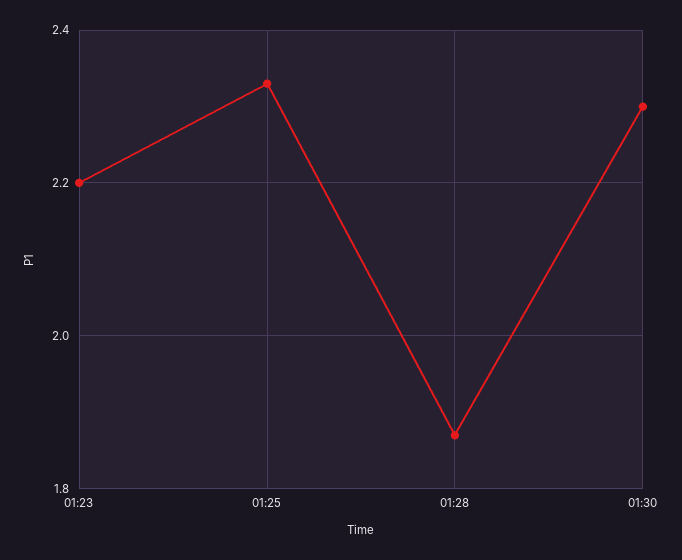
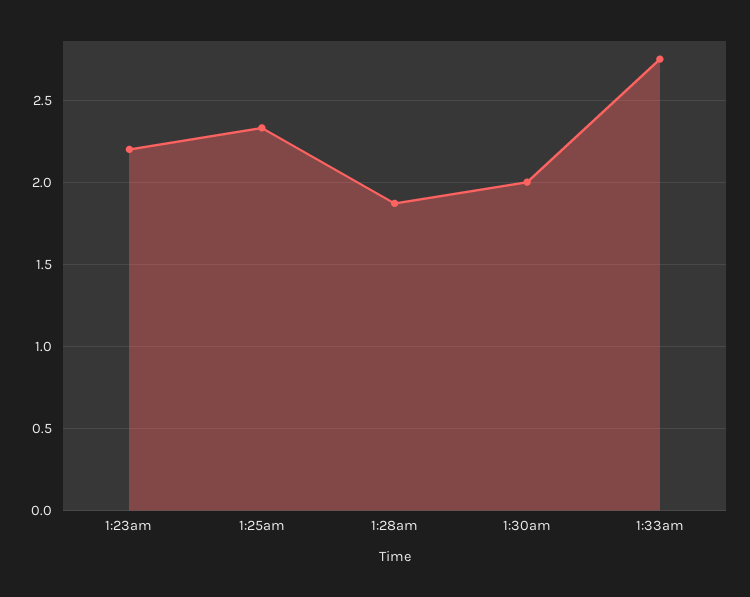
01:30: 2.3 -> 2
1:33am: none -> 2.75

